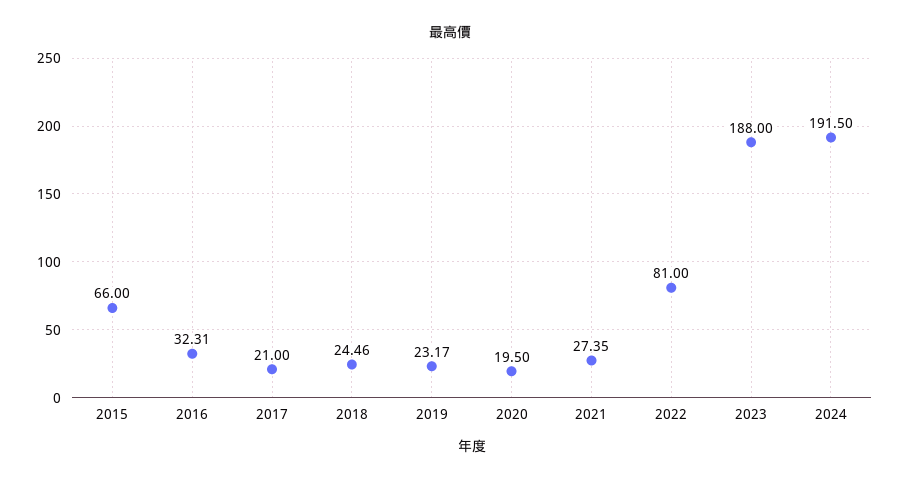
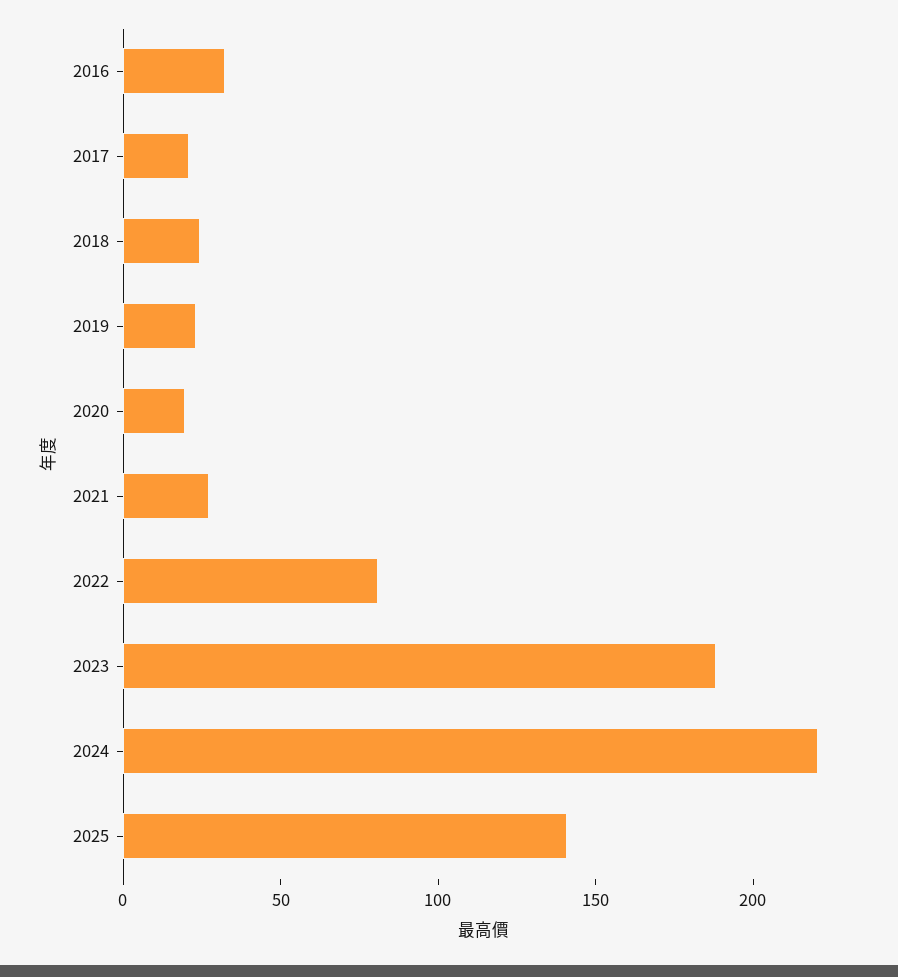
2015: 66 -> none
2024: 191.5 -> 220
2025: none -> 140

